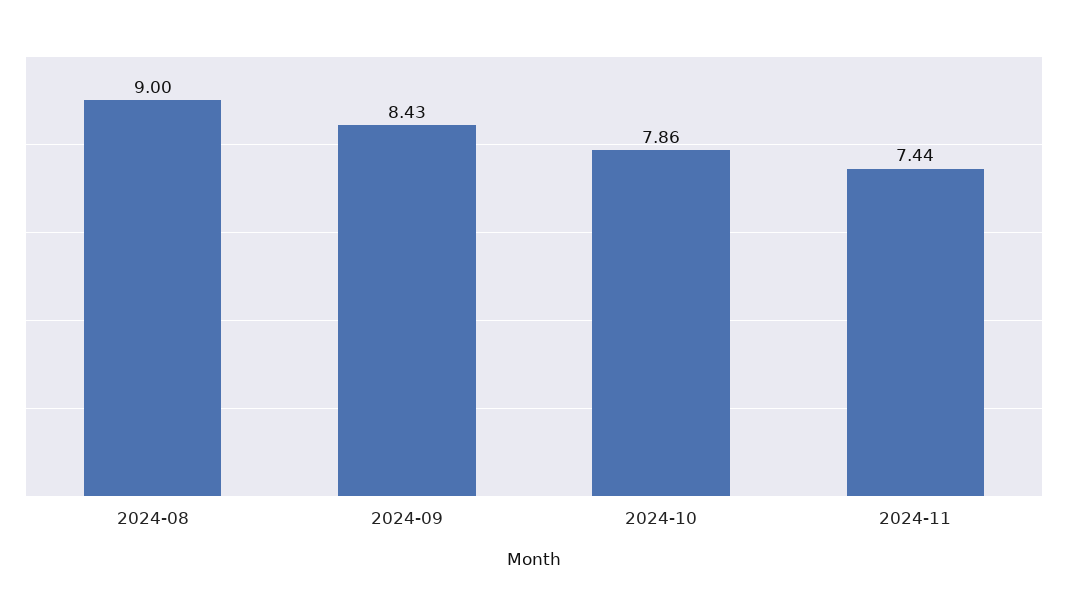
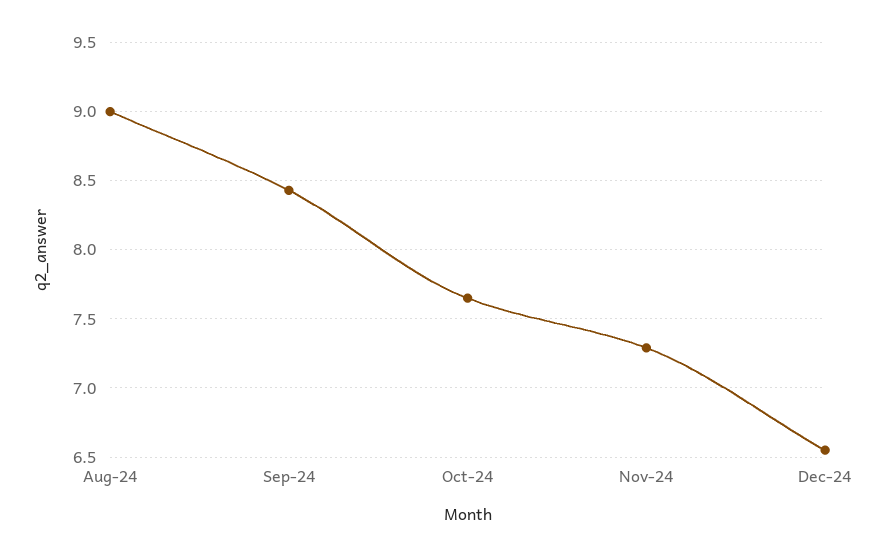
2024-10: 7.86 -> 7.65
2024-11: 7.44 -> 7.3
Dec-24: none -> 6.55

